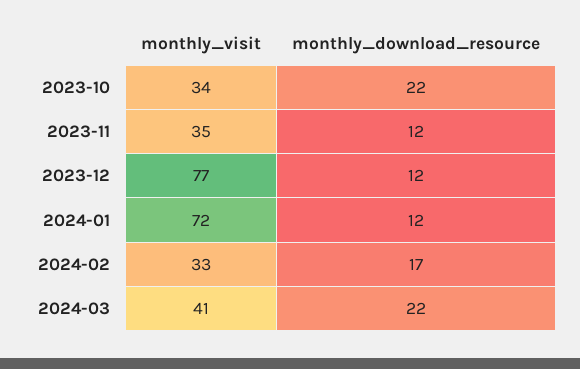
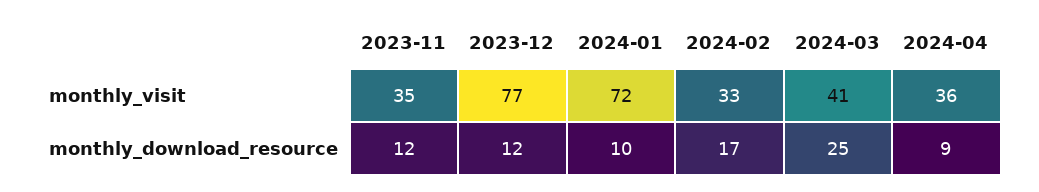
monthly_visit, 2023-10: 34 -> none
monthly_download_resource, 2023-10: 22 -> none
monthly_download_resource, 2024-01: 12 -> 10
monthly_download_resource, 2024-03: 22 -> 25
monthly_visit, 2024-04: none -> 36
monthly_download_resource, 2024-04: none -> 9

